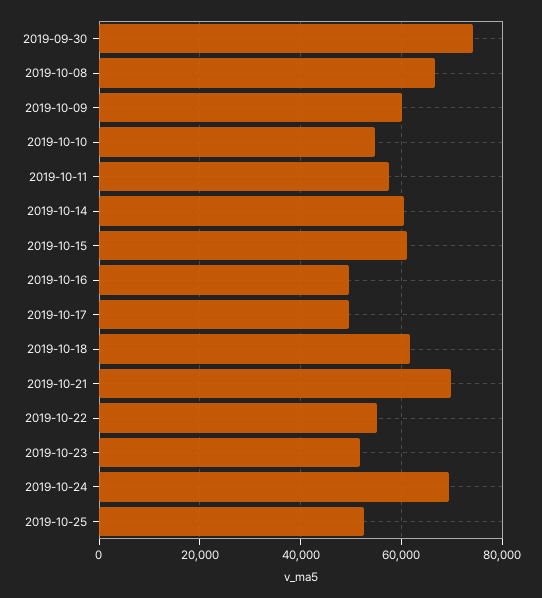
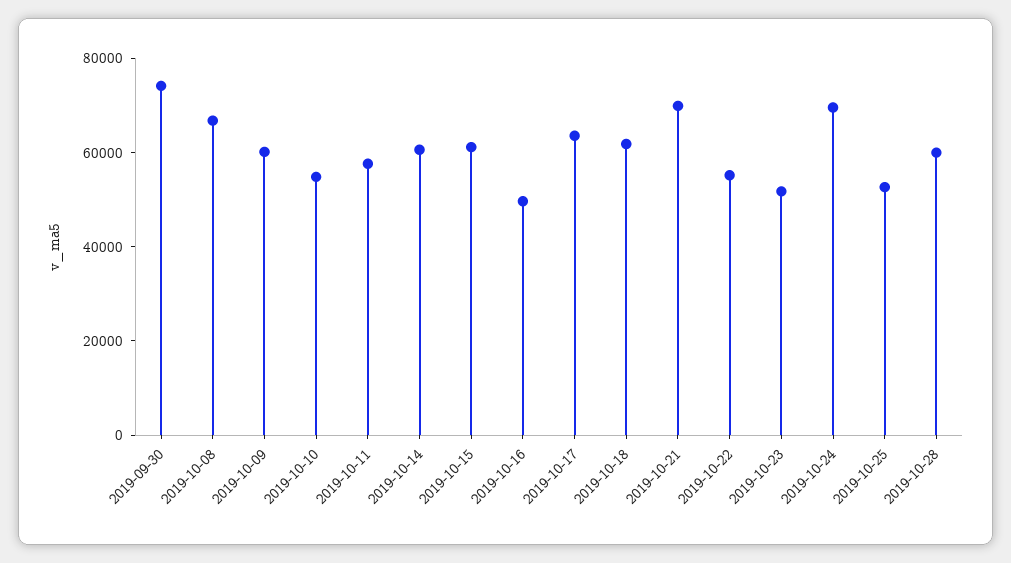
2019-10-17: 50000 -> 65000
2019-10-28: none -> 60000

